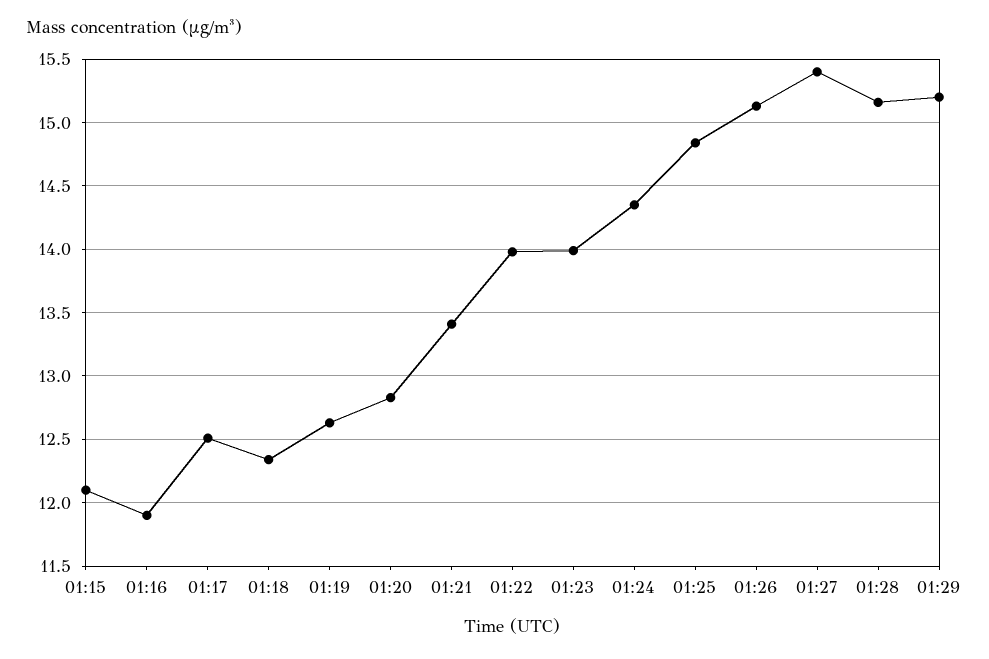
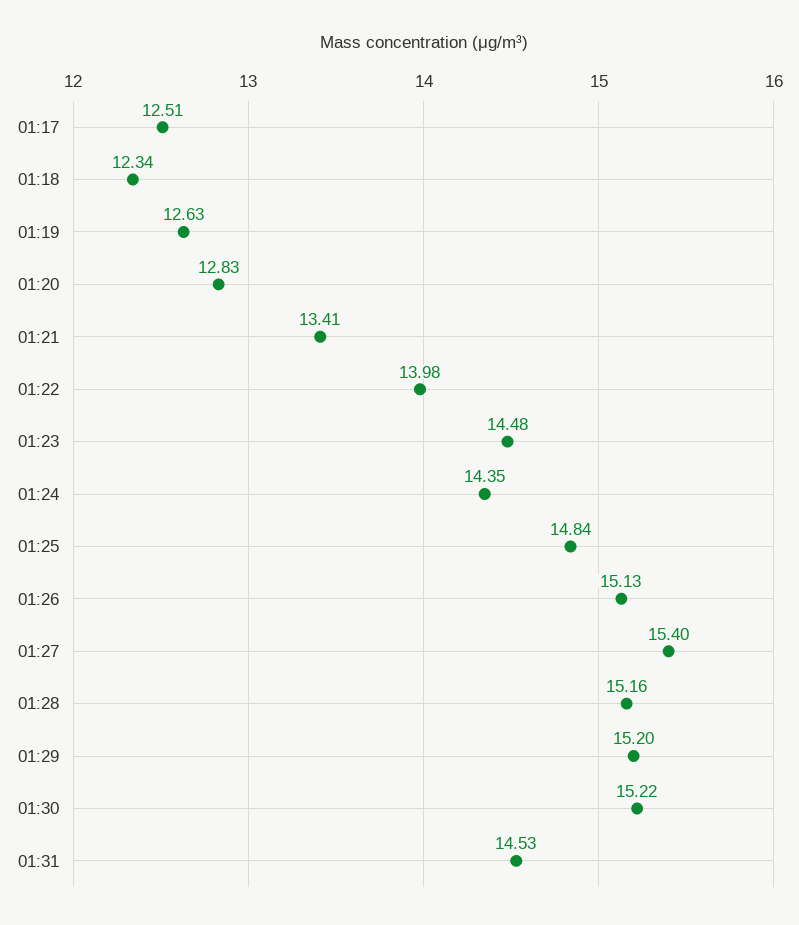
01:15: 12.1 -> none
01:16: 11.9 -> none
01:23: 14 -> 14.48
01:30: none -> 15.22
01:31: none -> 14.53

